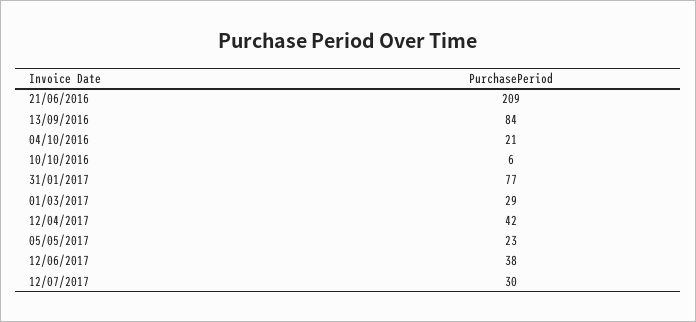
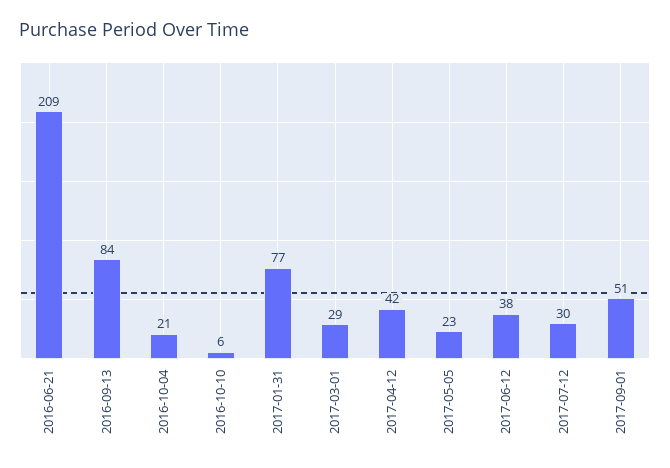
2017-09-01: none -> 51

